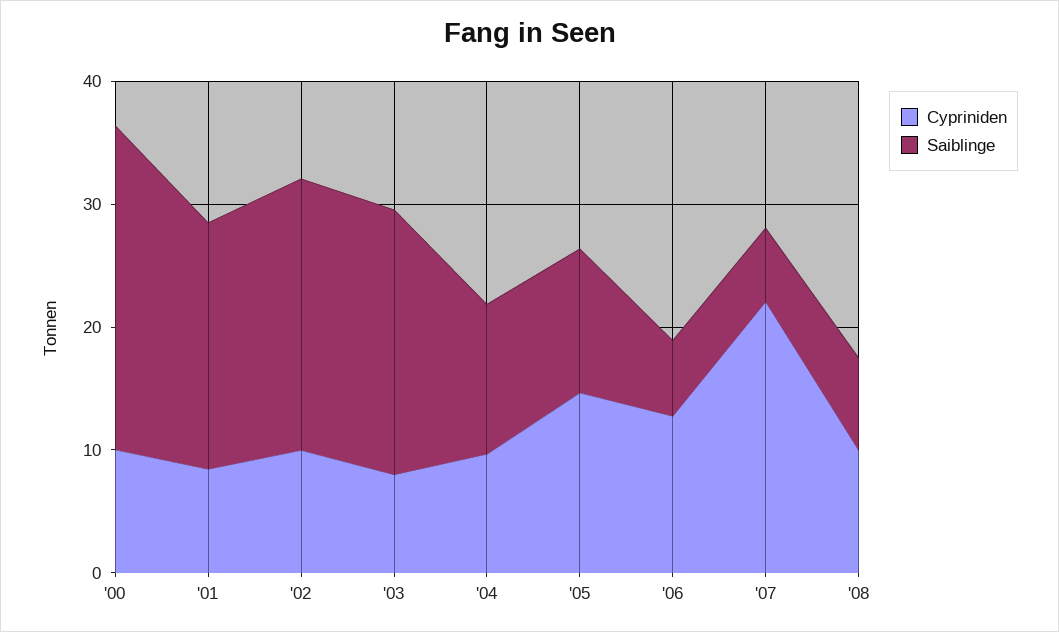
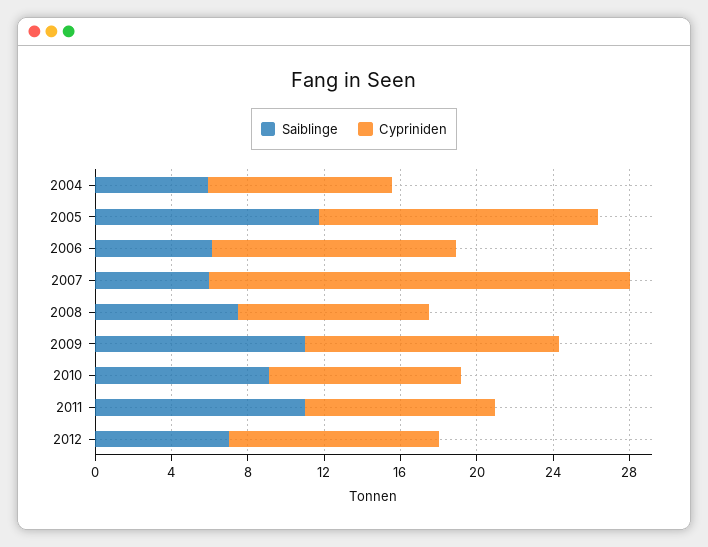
Cypriniden, '00: 10 -> none
Saiblinge, '00: 26 -> none
Cypriniden, '01: 8 -> none
Saiblinge, '01: 20 -> none
Cypriniden, '02: 10 -> none
Saiblinge, '02: 22 -> none
Cypriniden, '03: 8 -> none
Saiblinge, '03: 22 -> none
Saiblinge, '04: 12 -> 6
Saiblinge, 2009: none -> 11
Cypriniden, 2009: none -> 13
Saiblinge, 2010: none -> 9
Cypriniden, 2010: none -> 10
Saiblinge, 2011: none -> 11
Cypriniden, 2011: none -> 10
Saiblinge, 2012: none -> 7
Cypriniden, 2012: none -> 11

